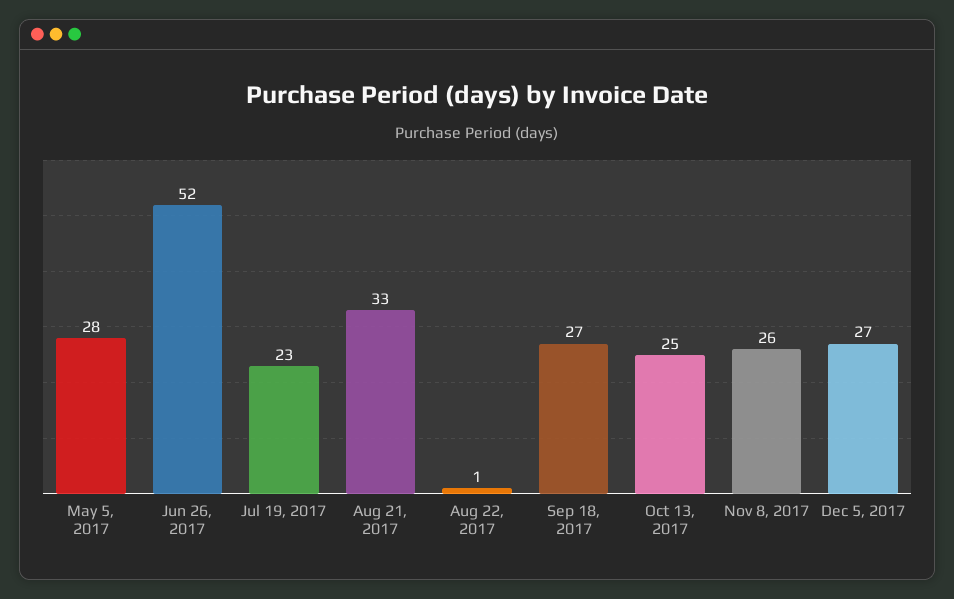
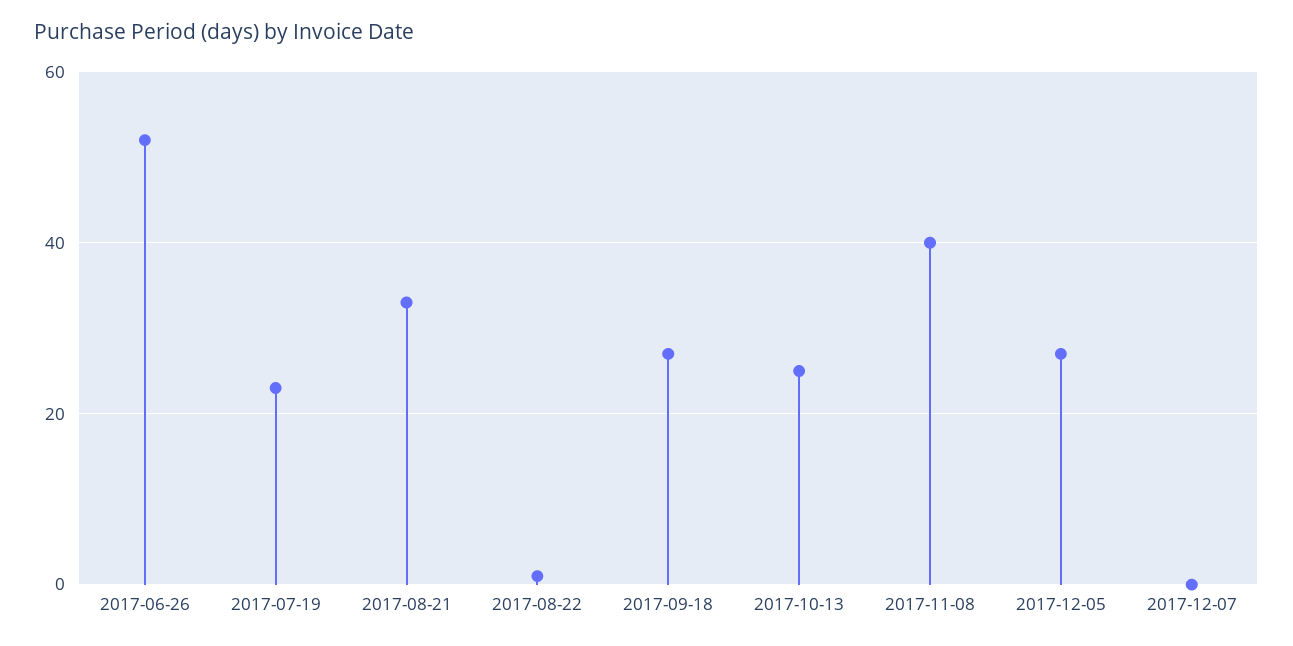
May 5, 2017: 28 -> none
Nov 8, 2017: 26 -> 40
2017-12-07: none -> 0

